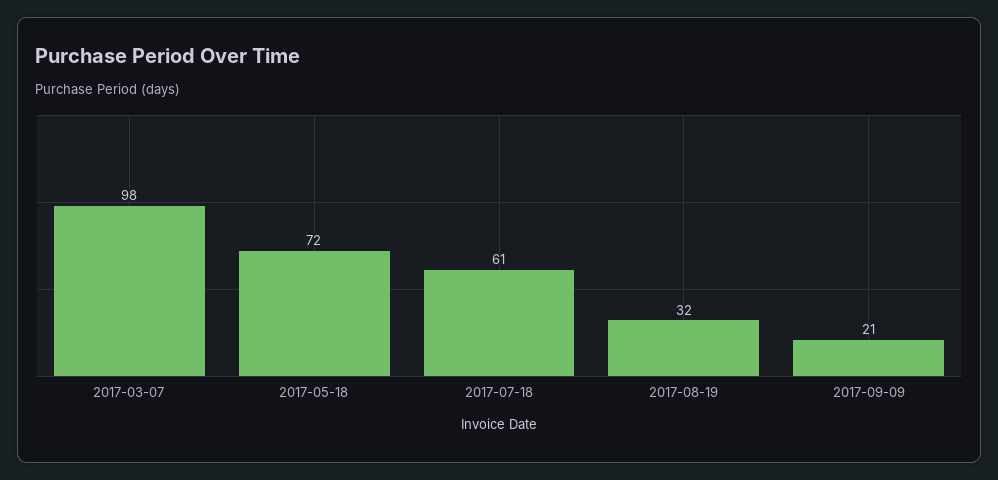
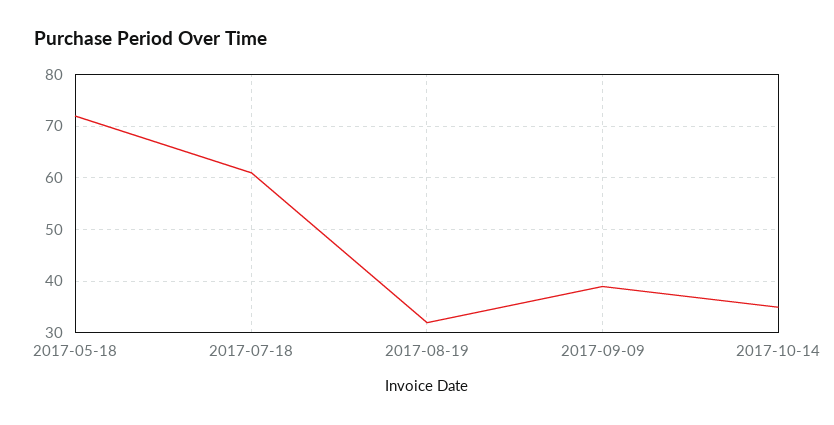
2017-03-07: 98 -> none
2017-09-09: 21 -> 40
2017-10-14: none -> 35

